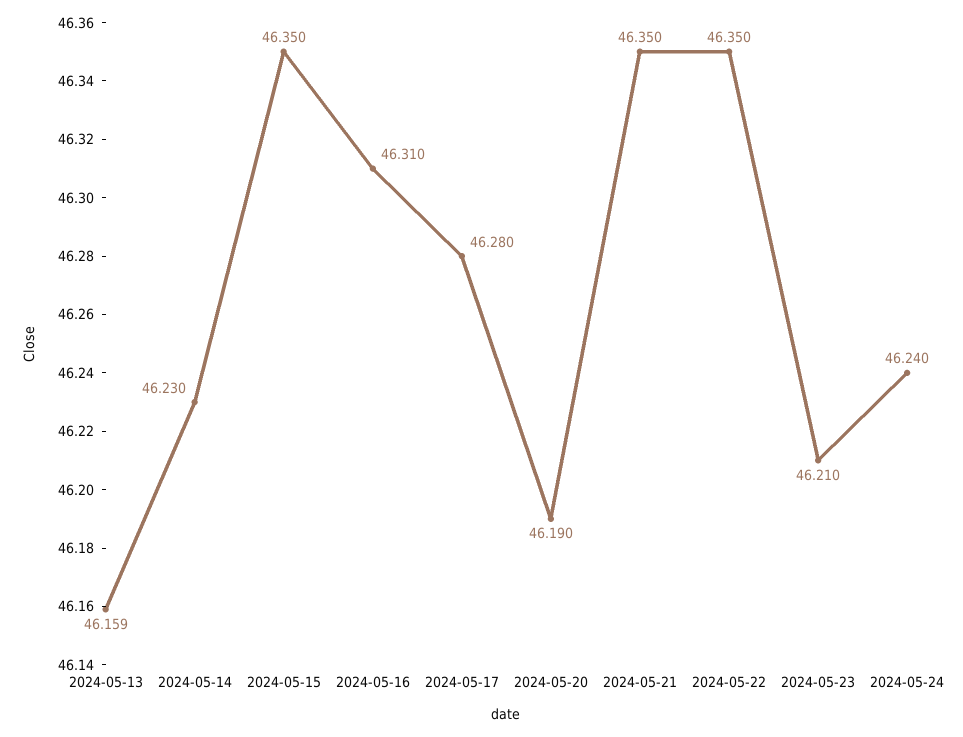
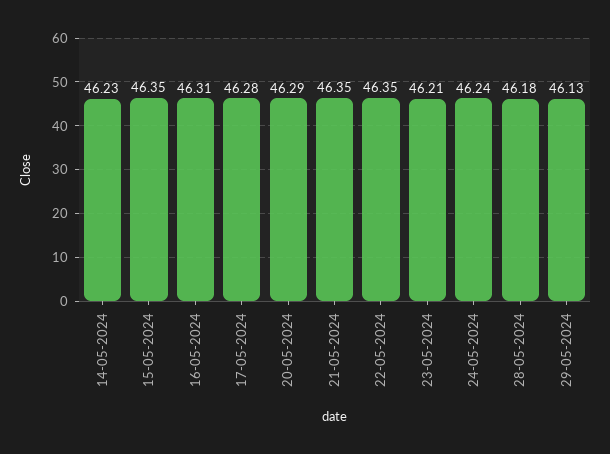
2024-05-13: 46.159 -> none
2024-05-20: 46.19 -> 46.29
28-05-2024: none -> 46.18
29-05-2024: none -> 46.13

